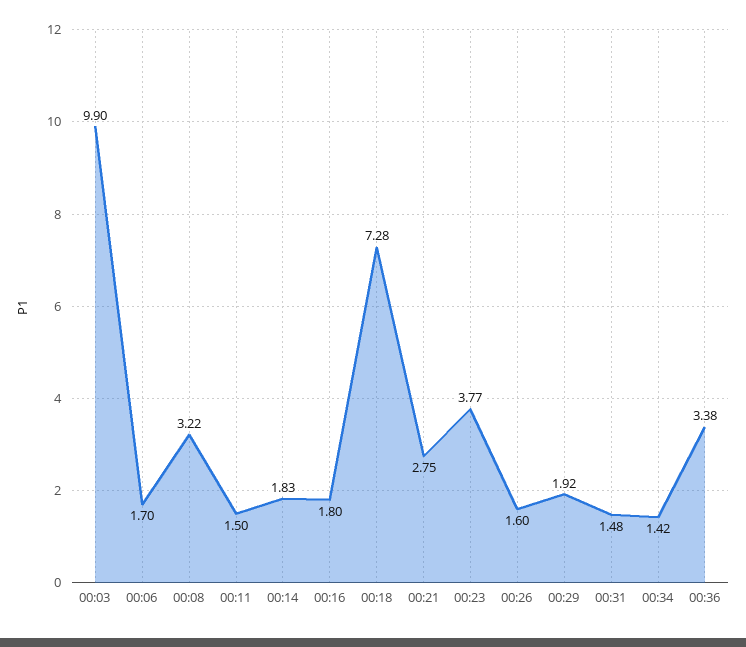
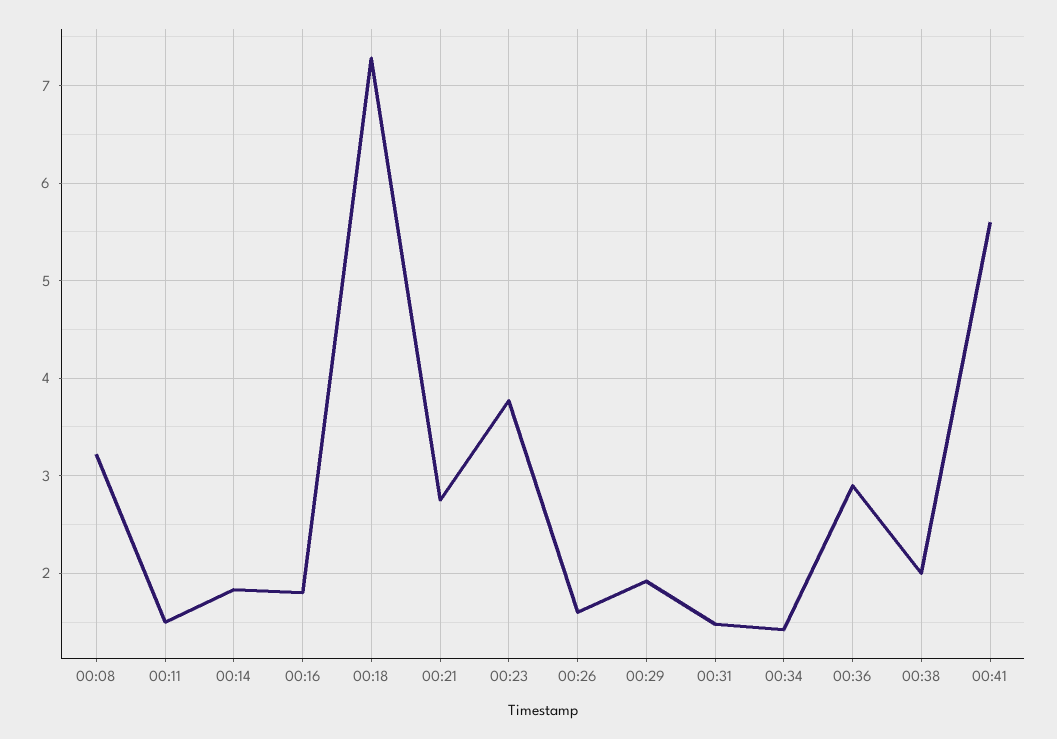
00:03: 9.9 -> none
00:06: 1.7 -> none
00:36: 3.38 -> 2.9
00:38: none -> 2
00:41: none -> 5.6

